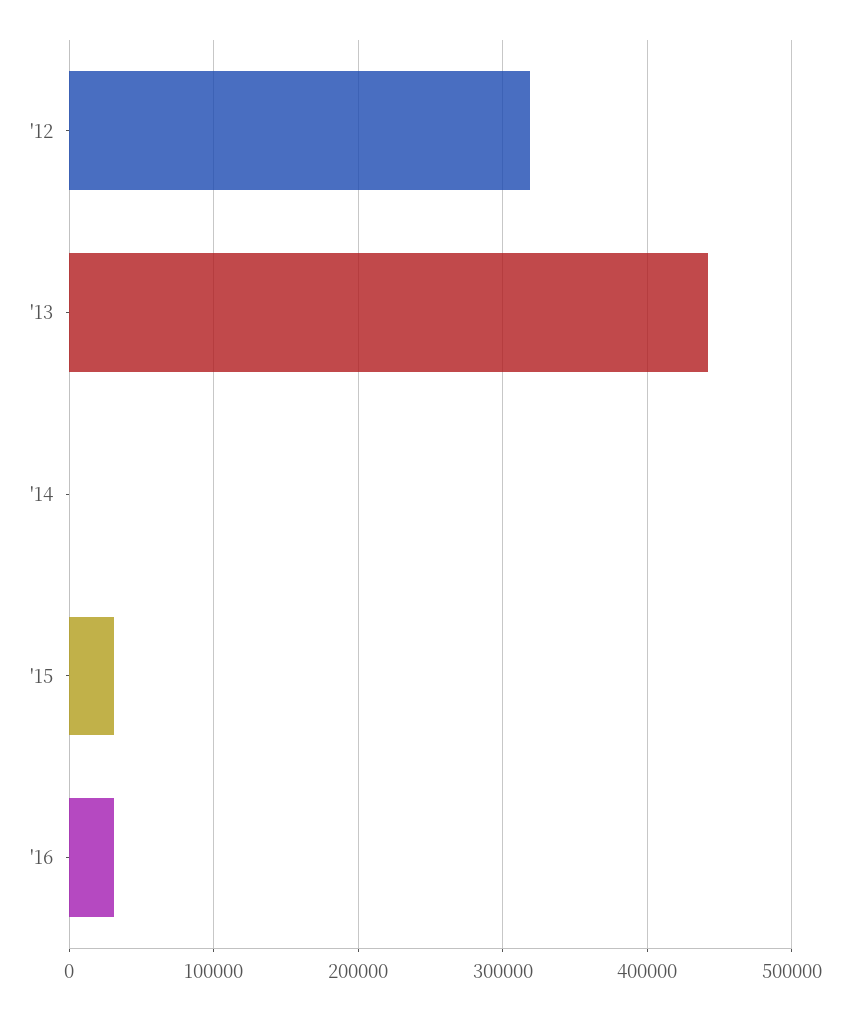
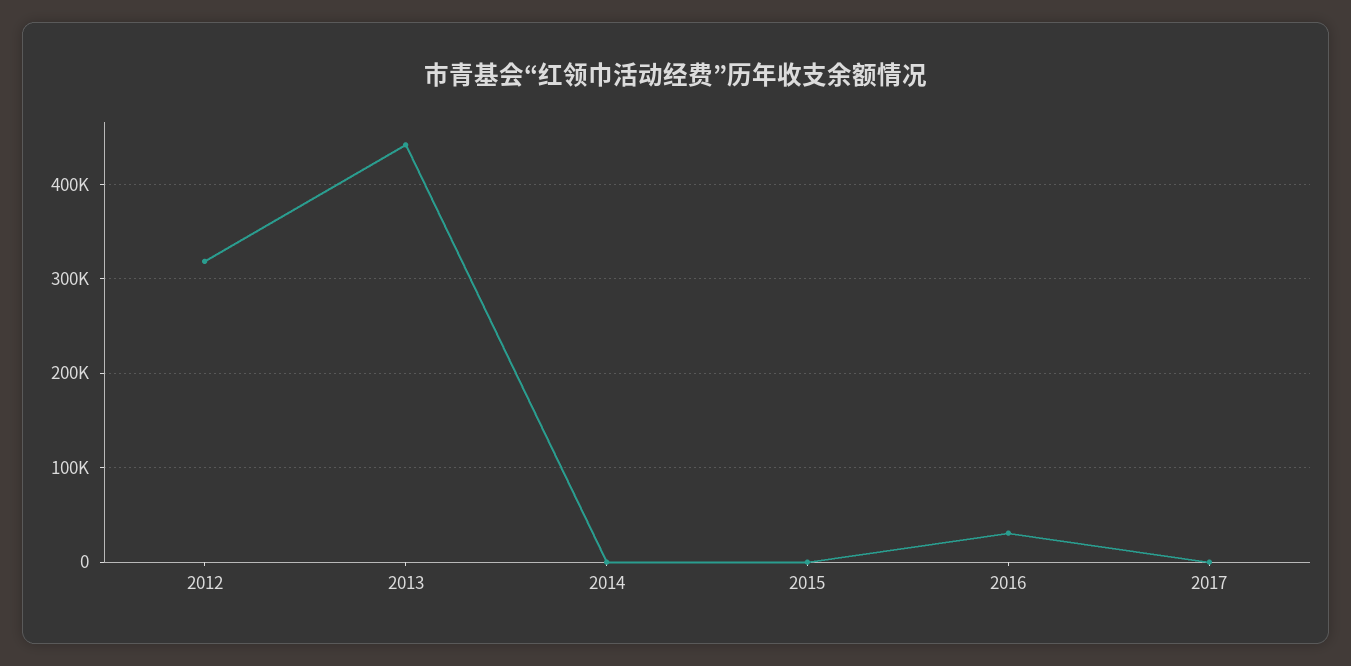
'15: 30000 -> 0
2017: none -> 0

